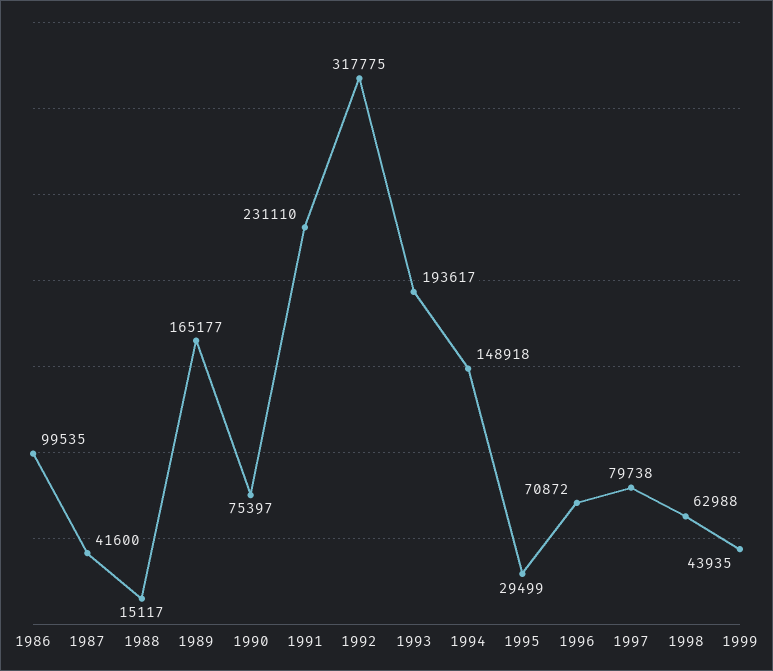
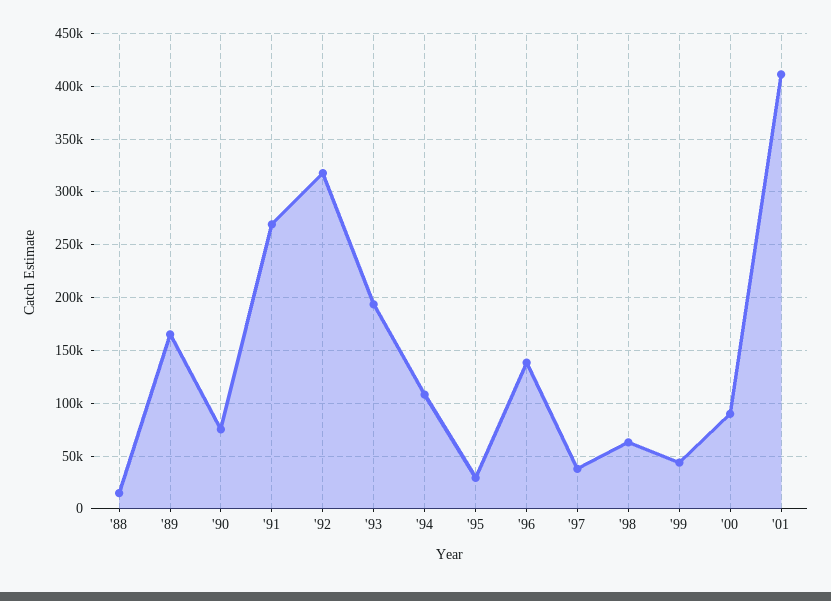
1986: 99535 -> none
1987: 41600 -> none
1991: 231110 -> 270000
1994: 148918 -> 110000
1996: 70872 -> 140000
1997: 79738 -> 40000
'00: none -> 90000
'01: none -> 410000

